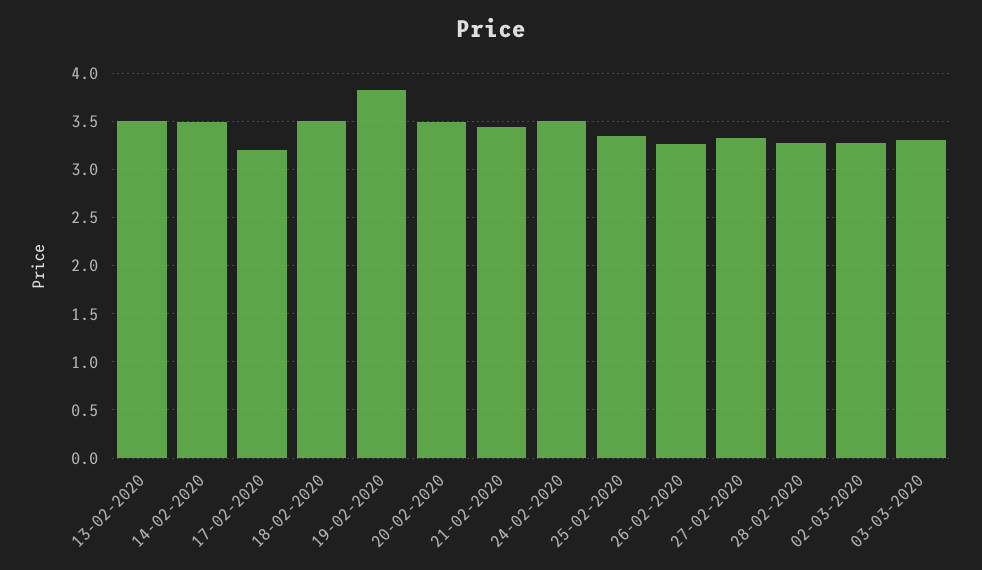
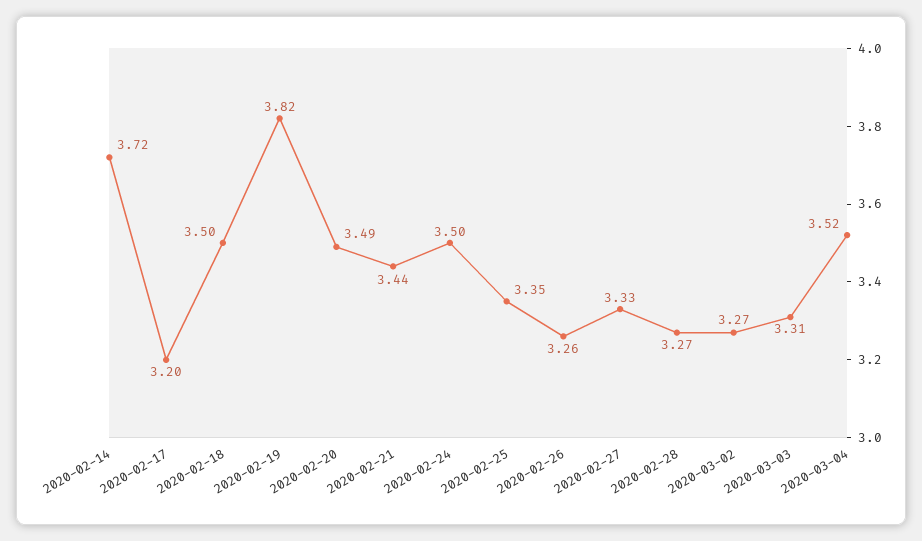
13-02-2020: 3.5 -> none
14-02-2020: 3.5 -> 3.72
2020-03-04: none -> 3.52

